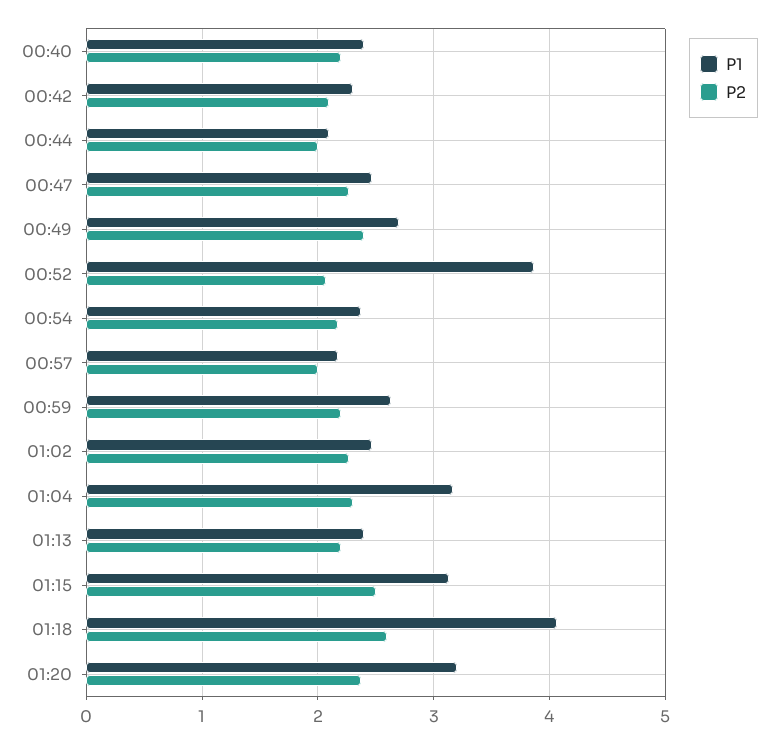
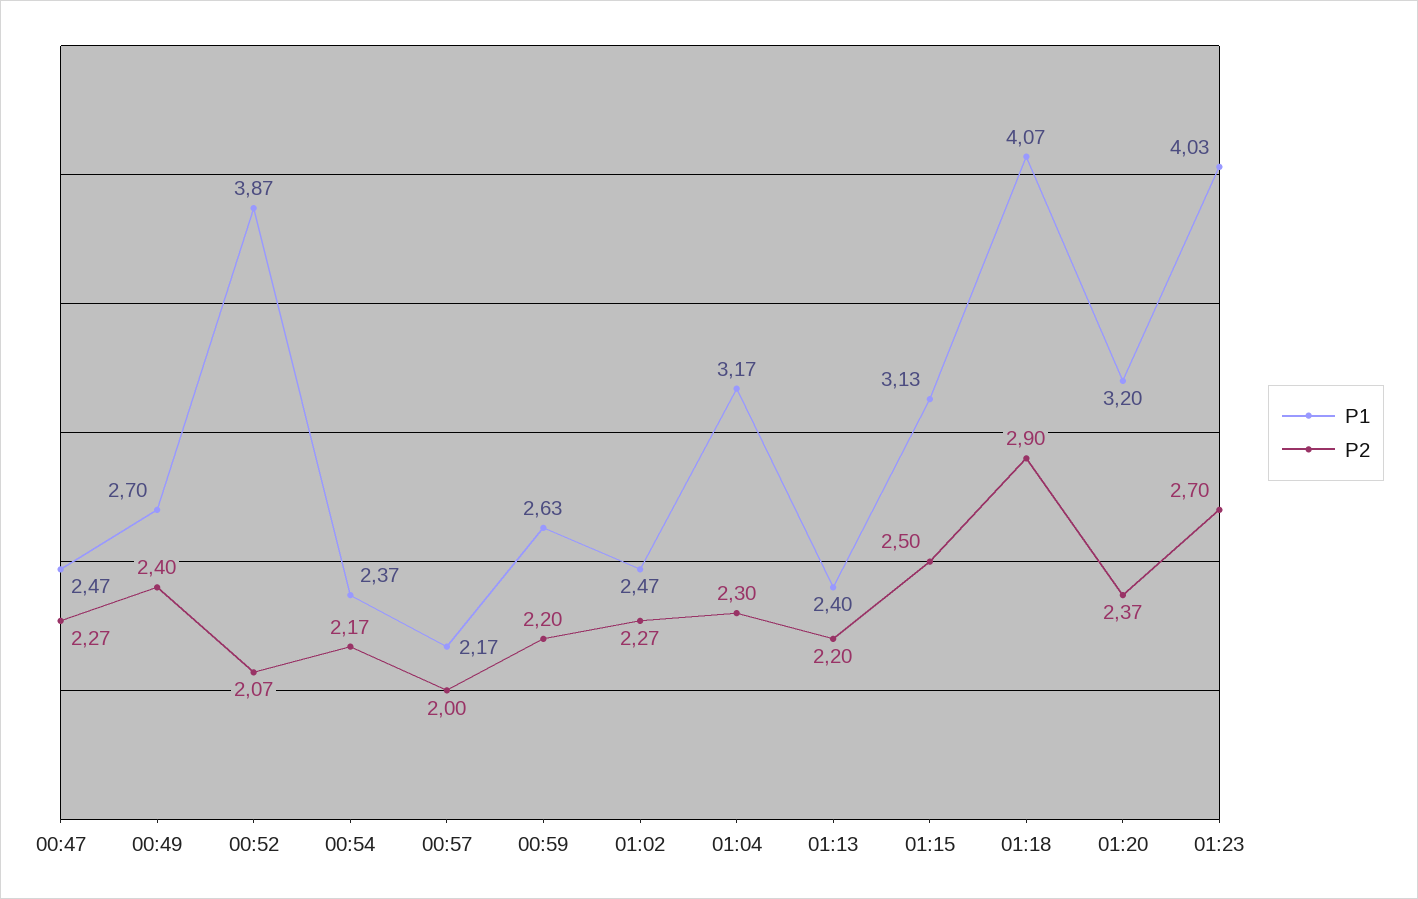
P1, 00:40: 2.4 -> none
P2, 00:40: 2.2 -> none
P1, 00:42: 2.3 -> none
P2, 00:42: 2.1 -> none
P1, 00:44: 2.1 -> none
P2, 00:44: 2 -> none
P2, 01:18: 2.6 -> 2.9
P1, 01:23: none -> 4.03
P2, 01:23: none -> 2.7

